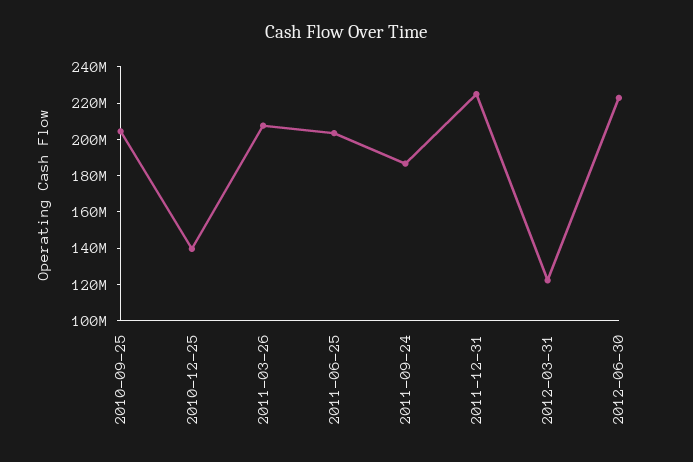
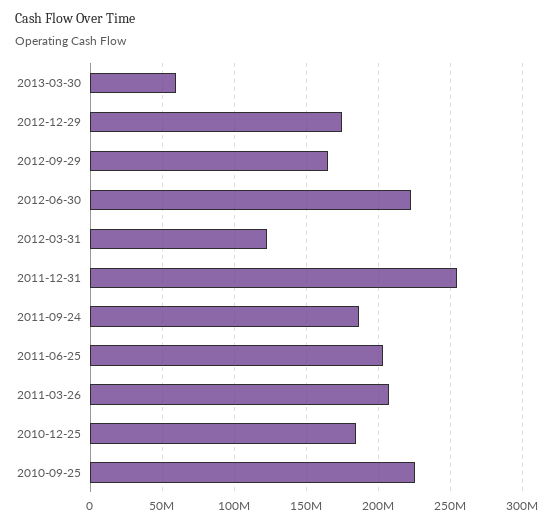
2010-09-25: 205000000 -> 225000000
2010-12-25: 140000000 -> 185000000
2011-12-31: 225000000 -> 255000000
2013-03-30: none -> 60000000
2012-12-29: none -> 175000000
2012-09-29: none -> 165000000

